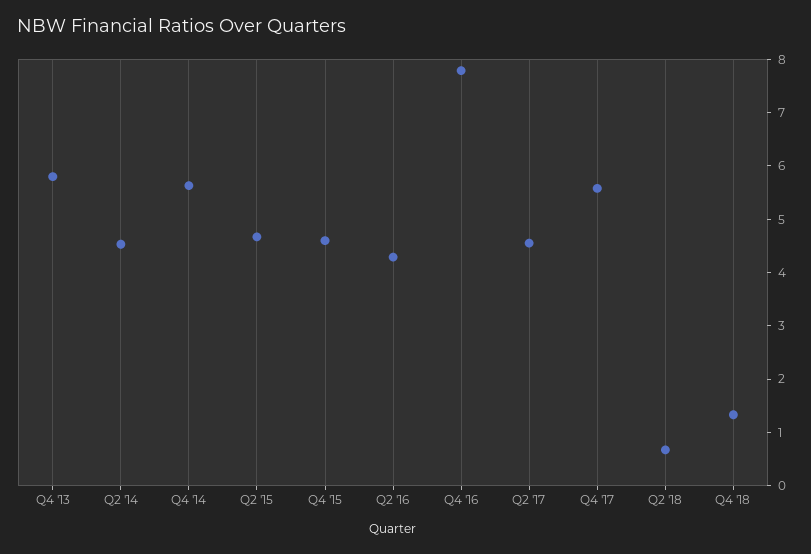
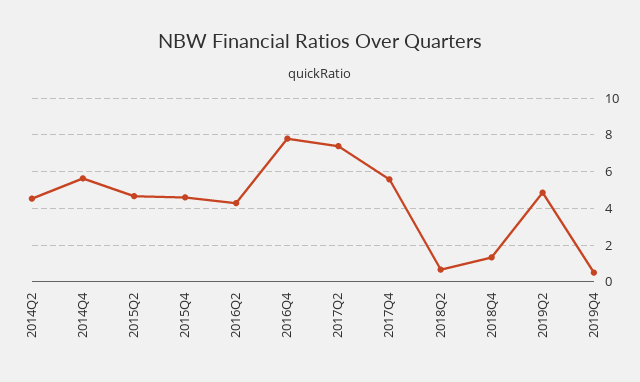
Q4 '13: 5.8 -> none
Q2 '17: 4.6 -> 7.5
2019Q2: none -> 5
2019Q4: none -> 0.5

